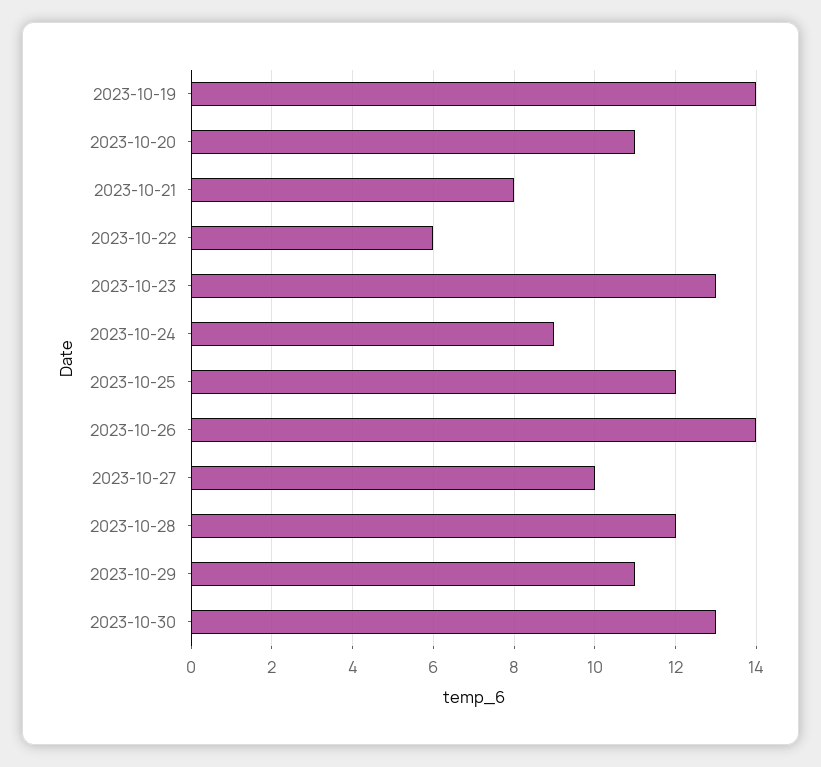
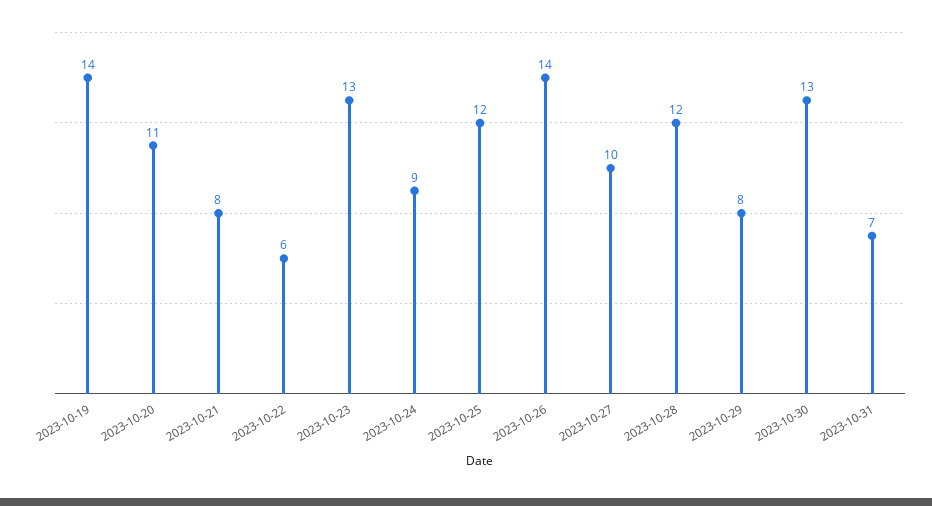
2023-10-29: 11 -> 8
2023-10-31: none -> 7

